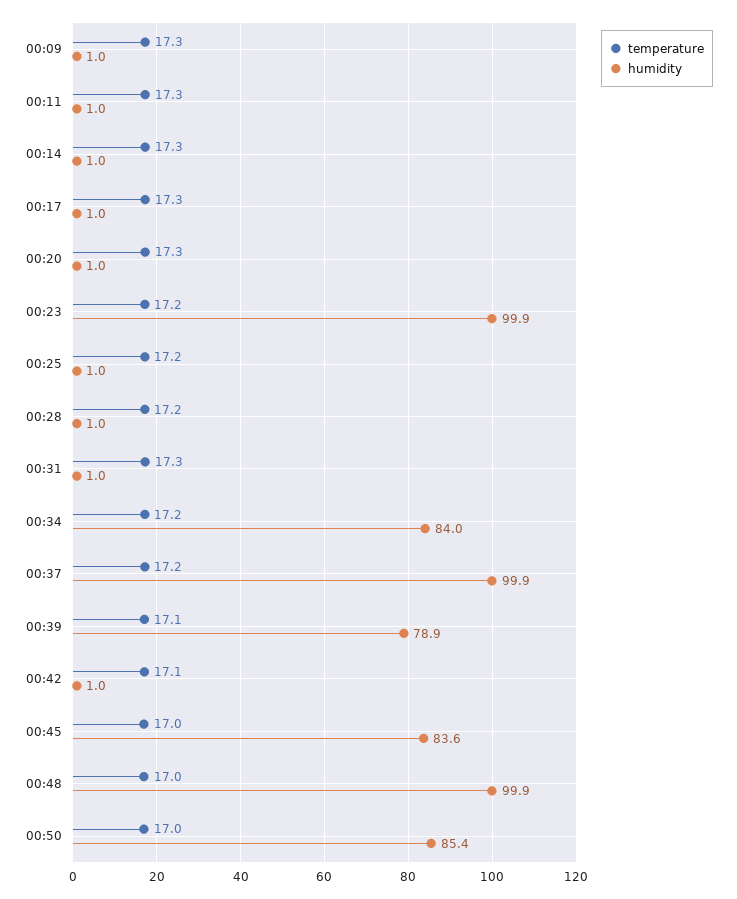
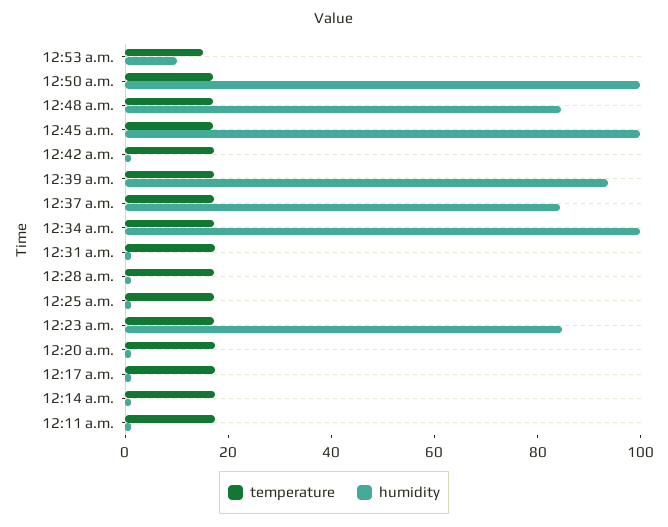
temperature, 00:09: 17.3 -> none
humidity, 00:09: 1 -> none
humidity, 00:23: 99.9 -> 85
humidity, 00:34: 84 -> 100
humidity, 00:37: 99.9 -> 85
humidity, 00:39: 78.9 -> 95
humidity, 00:45: 83.6 -> 100
humidity, 00:48: 99.9 -> 85
humidity, 00:50: 85.4 -> 100
temperature, 12:53 a.m.: none -> 15
humidity, 12:53 a.m.: none -> 10

